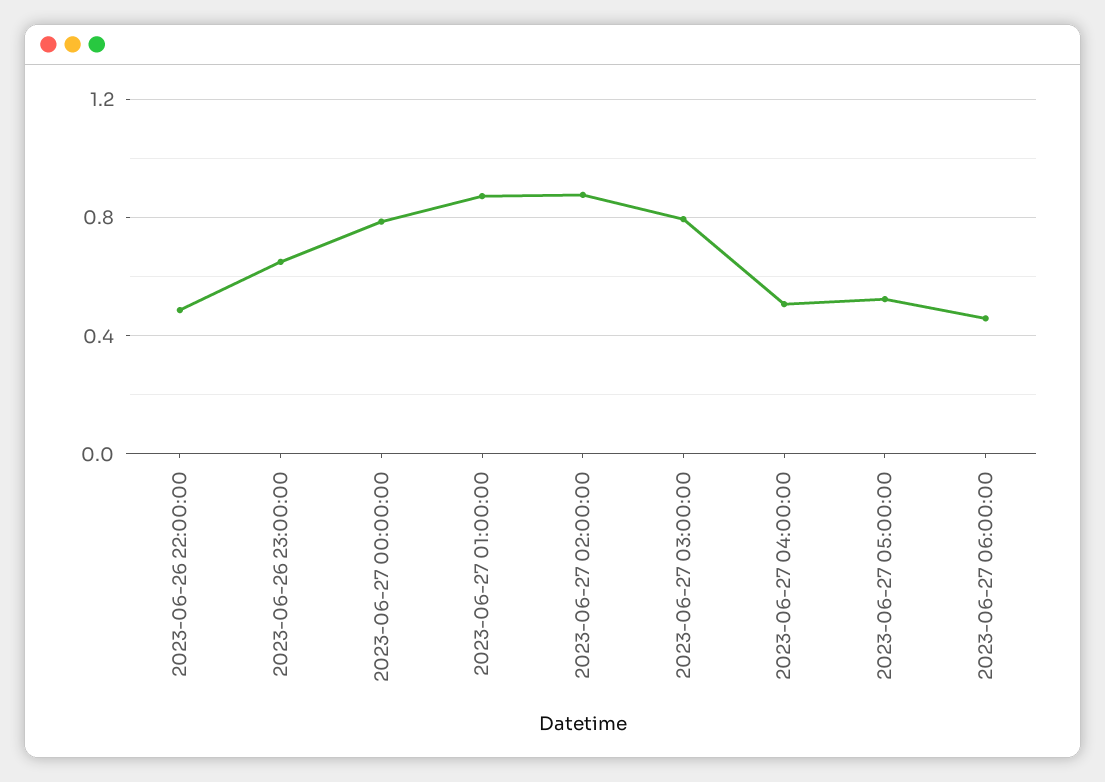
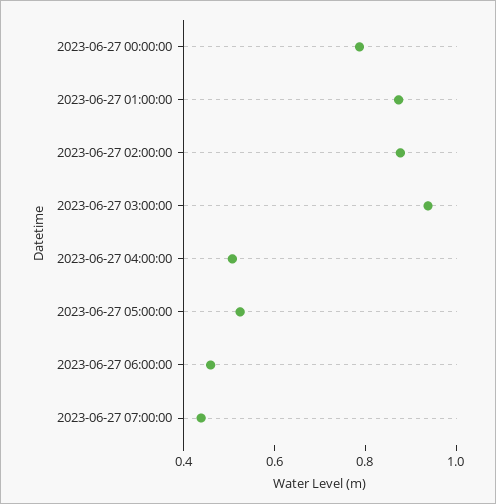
2023-06-26 22:00:00: 0.5 -> none
2023-06-26 23:00:00: 0.65 -> none
2023-06-27 03:00:00: 0.8 -> 0.95
2023-06-27 07:00:00: none -> 0.45

